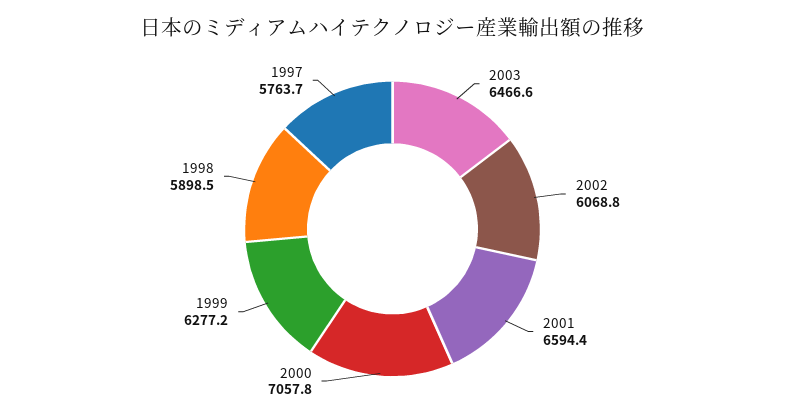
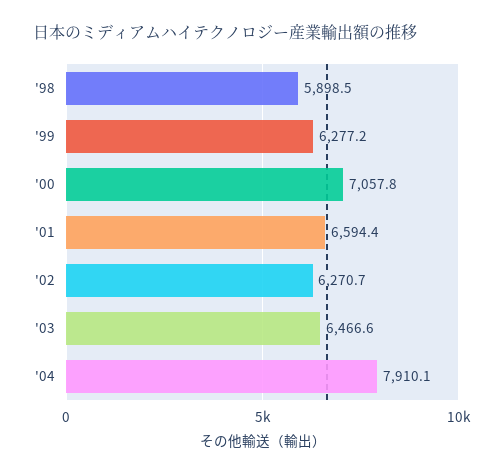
2002: 6068.8 -> 6270.7
1997: 5763.7 -> none
'04: none -> 7910.1

